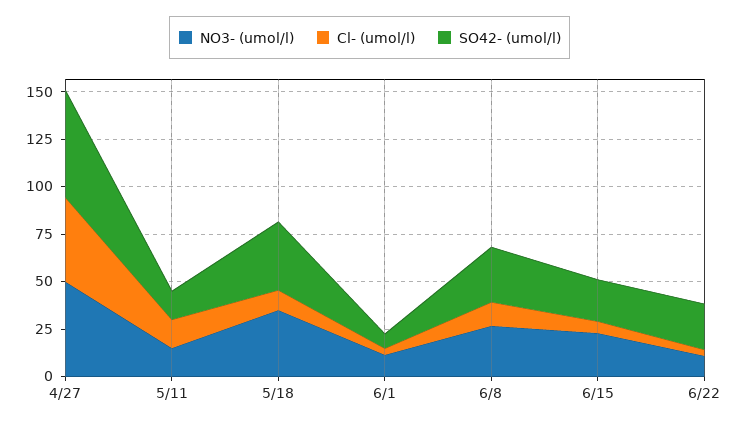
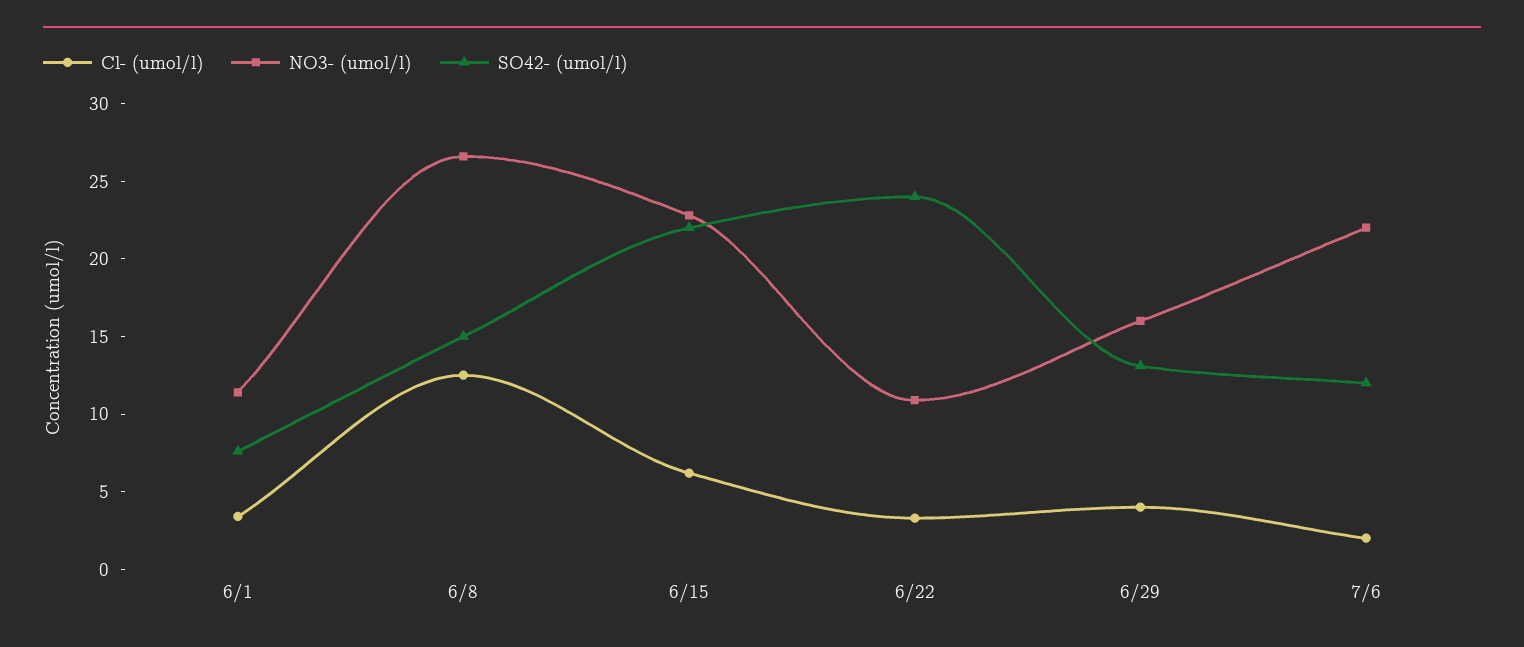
NO3- (umol/l), 4/27: 50 -> none
Cl- (umol/l), 4/27: 45 -> none
SO42- (umol/l), 4/27: 55 -> none
NO3- (umol/l), 5/11: 15 -> none
Cl- (umol/l), 5/11: 15 -> none
SO42- (umol/l), 5/11: 15 -> none
NO3- (umol/l), 5/18: 35 -> none
Cl- (umol/l), 5/18: 10 -> none
SO42- (umol/l), 5/18: 35 -> none
SO42- (umol/l), 6/8: 30 -> 15
Cl- (umol/l), 6/29: none -> 4
NO3- (umol/l), 6/29: none -> 16
SO42- (umol/l), 6/29: none -> 13
Cl- (umol/l), 7/6: none -> 2
NO3- (umol/l), 7/6: none -> 22
SO42- (umol/l), 7/6: none -> 12

